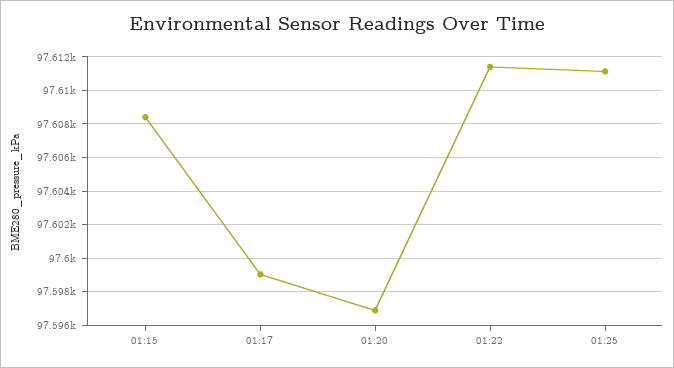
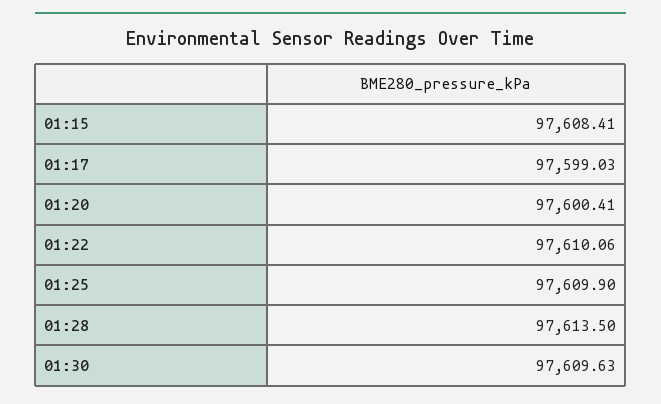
01:20: 97597 -> 97600.41
01:22: 97611.5 -> 97610.06
01:25: 97611 -> 97609.9
01:28: none -> 97613.5
01:30: none -> 97609.63

